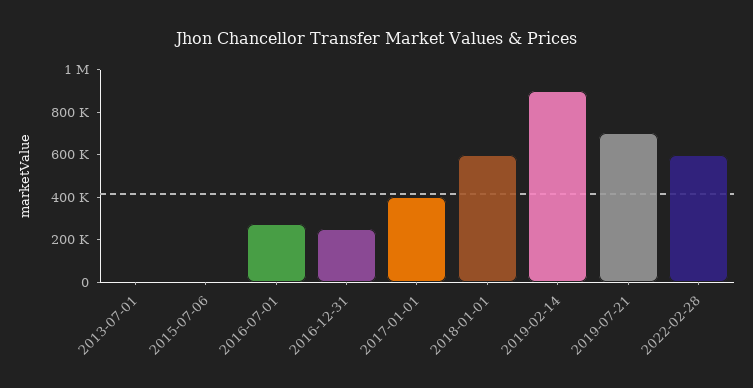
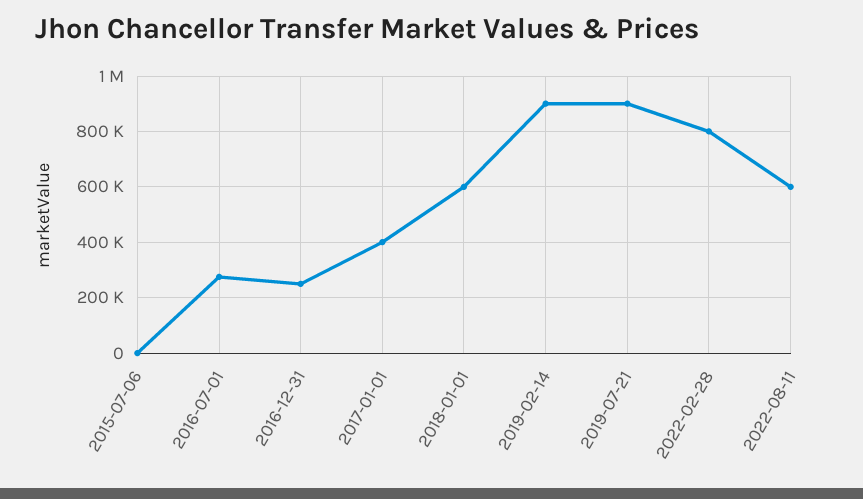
2013-07-01: 0 -> none
2019-07-21: 700000 -> 900000
2022-02-28: 600000 -> 800000
2022-08-11: none -> 600000

